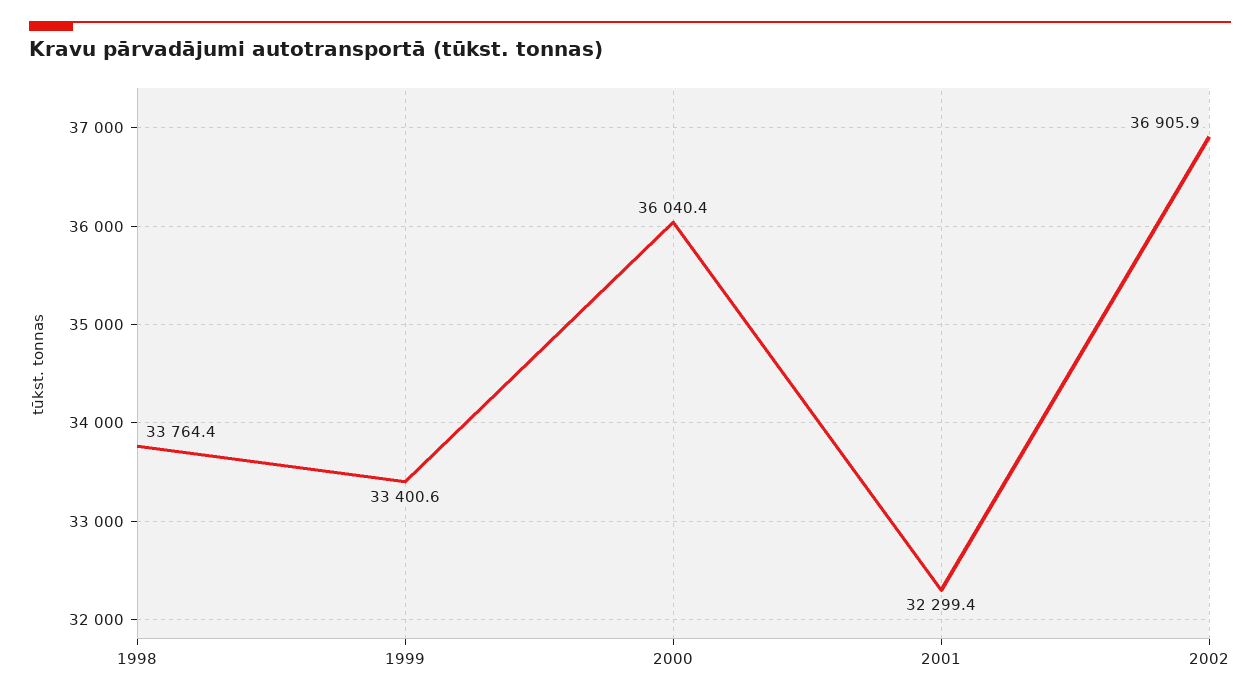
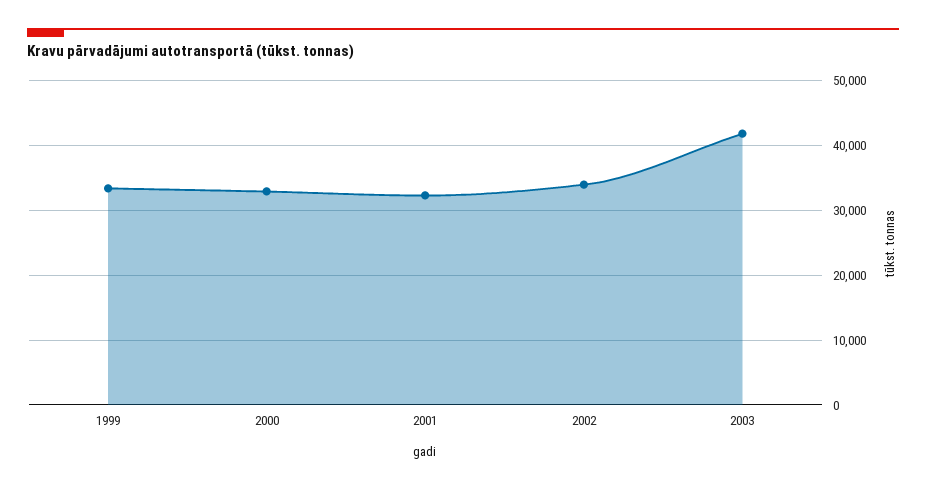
1998: 33764.4 -> none
2000: 36040.4 -> 33000
2002: 36905.9 -> 34000
2003: none -> 42000

